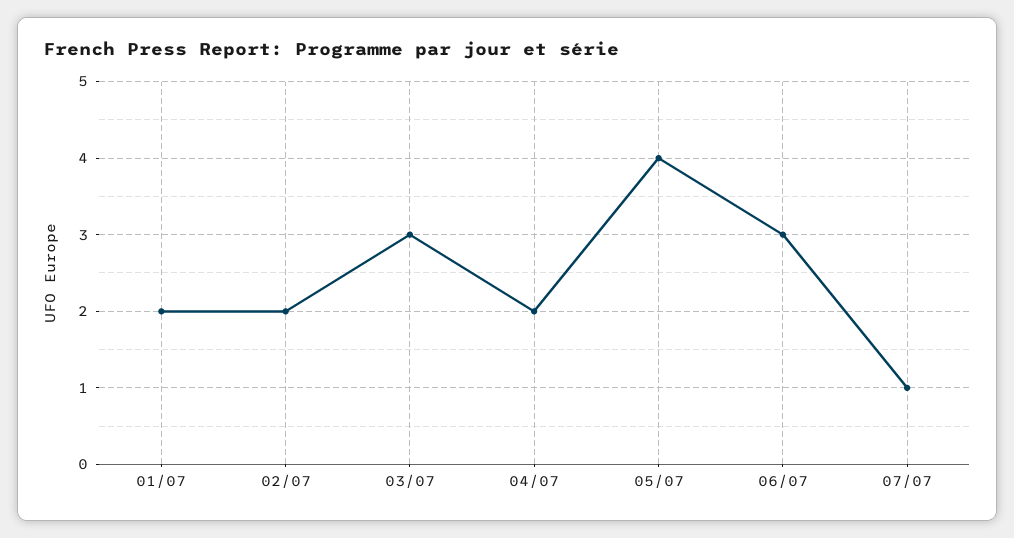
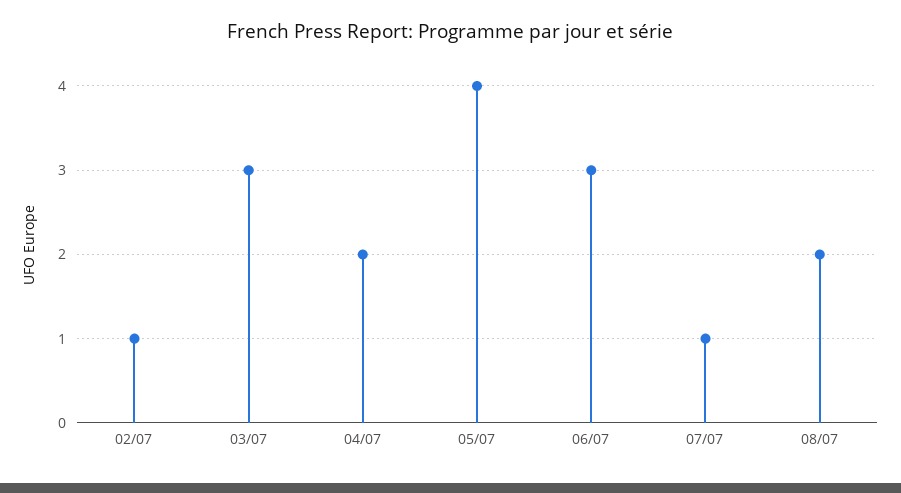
01/07: 2 -> none
02/07: 2 -> 1
08/07: none -> 2

